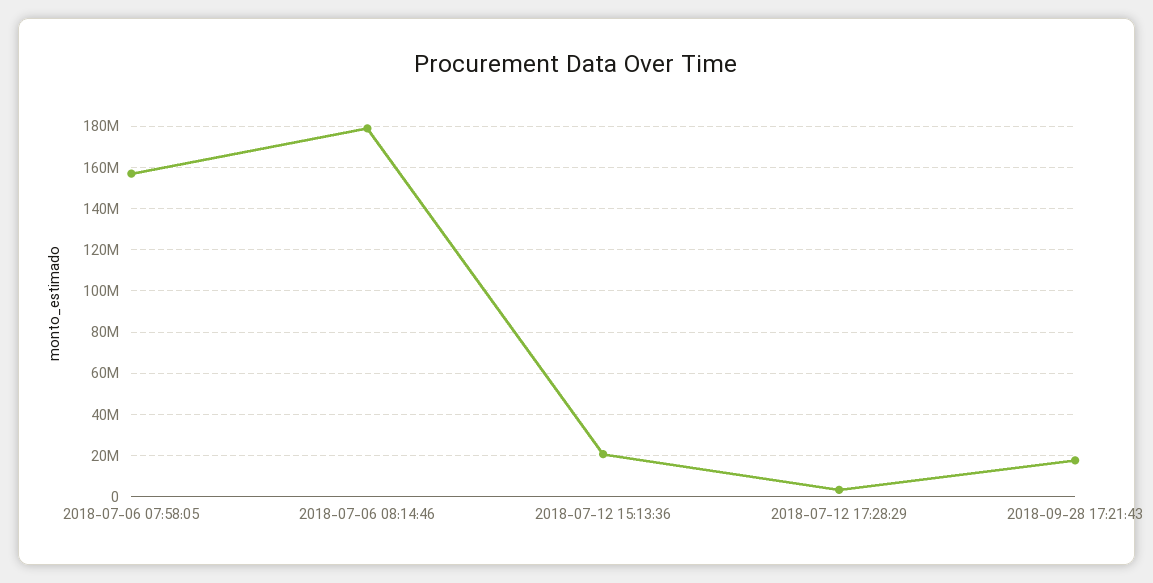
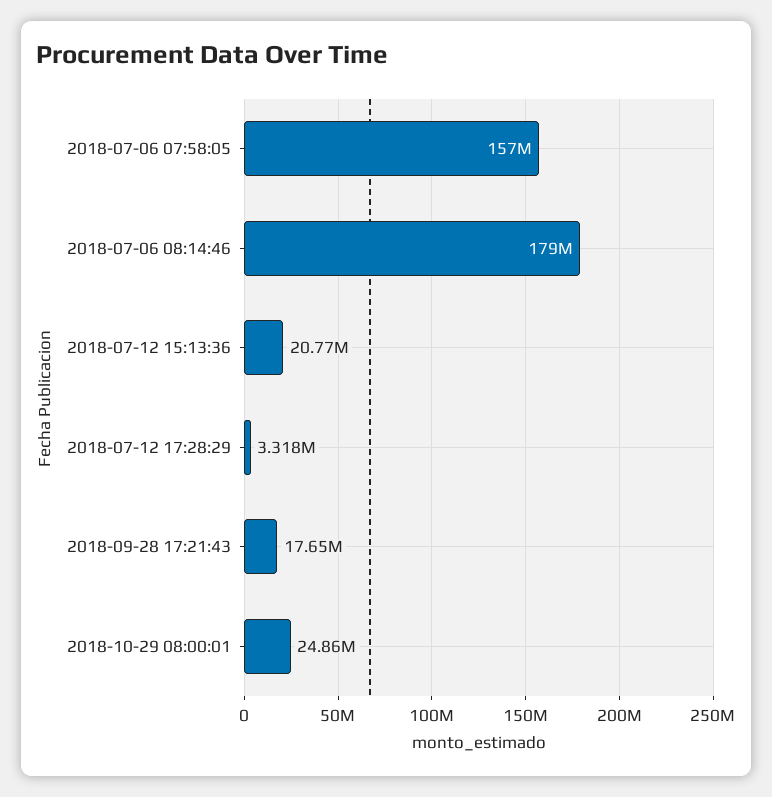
2018-10-29 08:00:01: none -> 24860000

